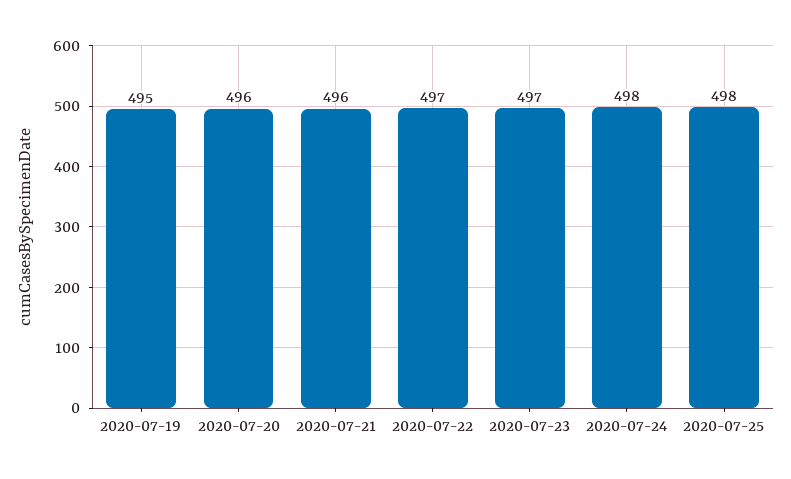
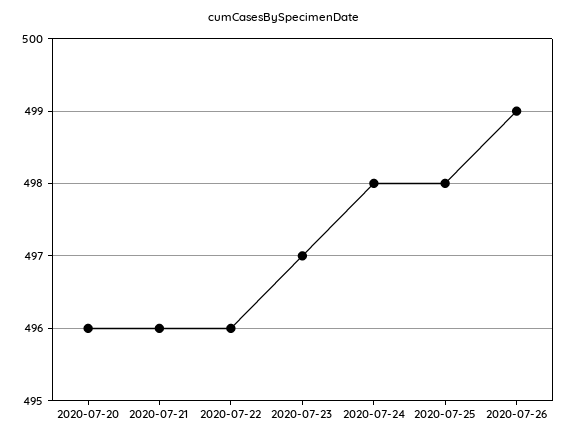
2020-07-19: 495 -> none
2020-07-22: 497 -> 496
2020-07-26: none -> 499

